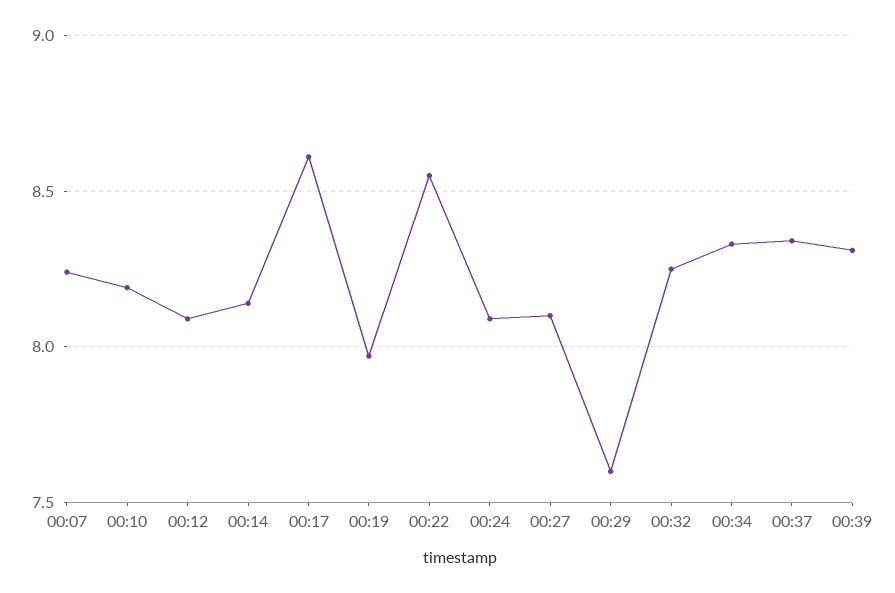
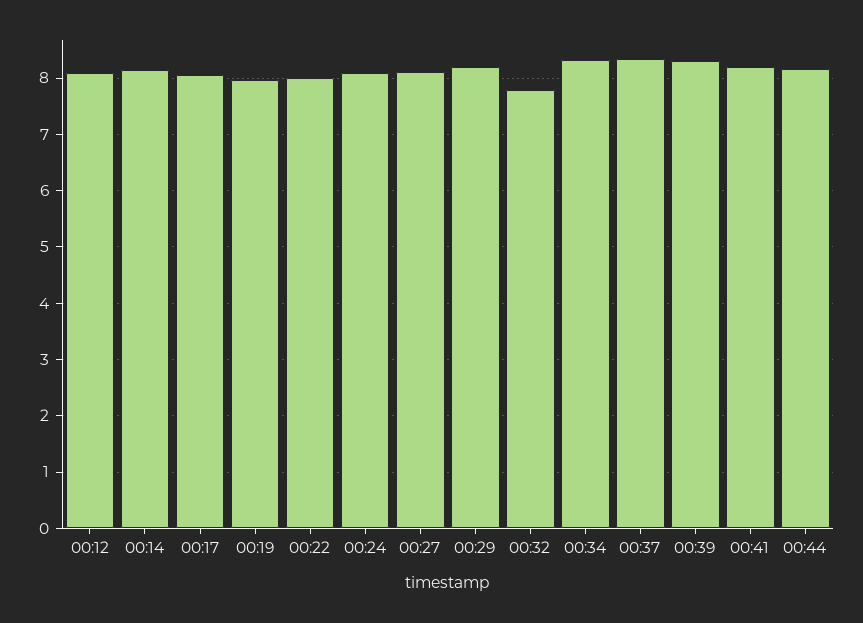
00:07: 8.25 -> none
00:10: 8.2 -> none
00:17: 8.6 -> 8
00:22: 8.55 -> 8
00:29: 7.6 -> 8.2
00:32: 8.25 -> 7.8
00:41: none -> 8.2
00:44: none -> 8.2

